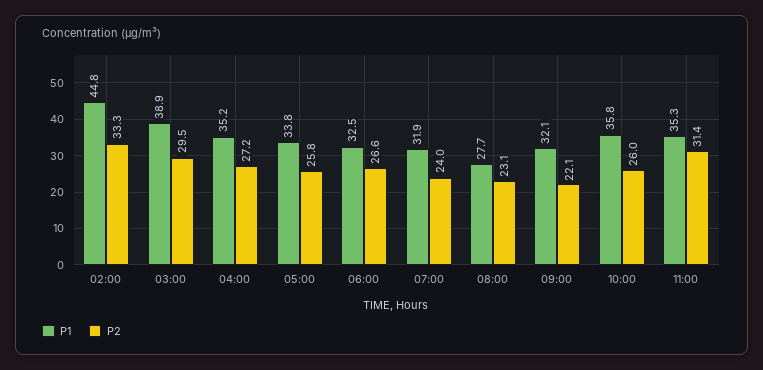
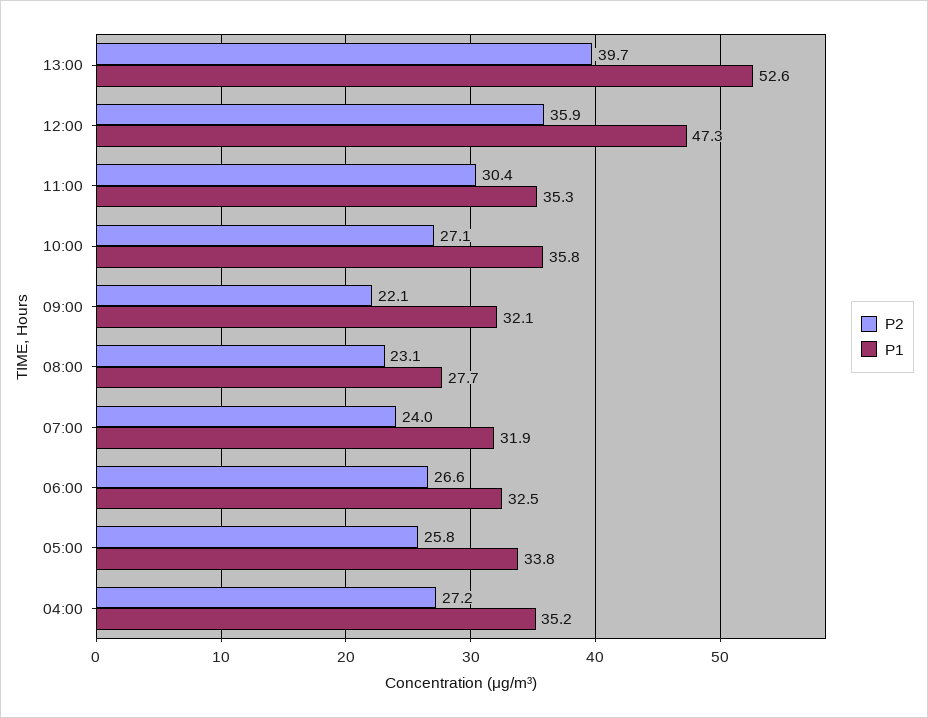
P1, 02:00: 44.8 -> none
P2, 02:00: 33.3 -> none
P1, 03:00: 38.9 -> none
P2, 03:00: 29.5 -> none
P2, 10:00: 26 -> 27.1
P2, 11:00: 31.4 -> 30.4
P2, 13:00: none -> 39.7
P1, 13:00: none -> 52.6
P2, 12:00: none -> 35.9
P1, 12:00: none -> 47.3

